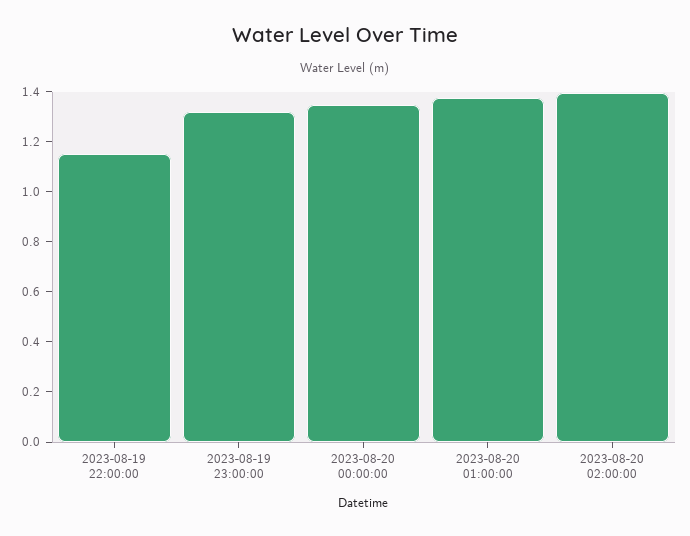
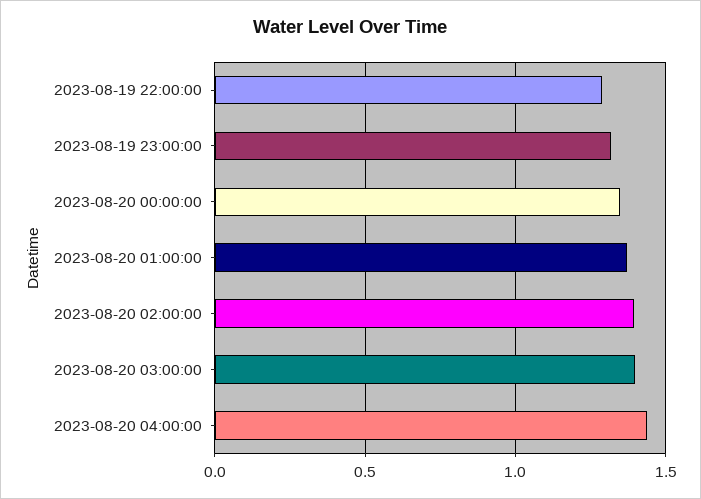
2023-08-19 22:00:00: 1.15 -> 1.3
2023-08-20 03:00:00: none -> 1.4
2023-08-20 04:00:00: none -> 1.45

